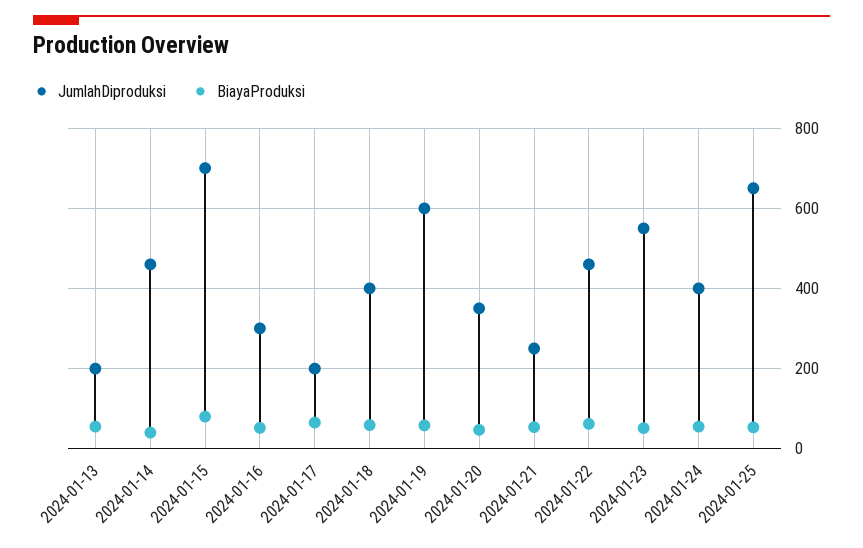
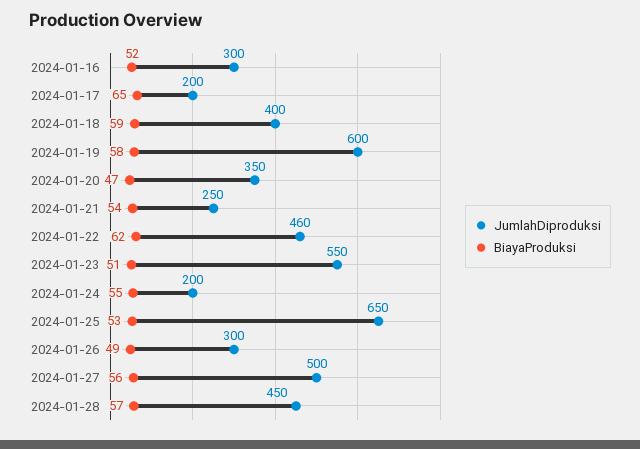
JumlahDiproduksi, 2024-01-13: 200 -> none
BiayaProduksi, 2024-01-13: 60 -> none
JumlahDiproduksi, 2024-01-14: 460 -> none
BiayaProduksi, 2024-01-14: 40 -> none
JumlahDiproduksi, 2024-01-15: 700 -> none
BiayaProduksi, 2024-01-15: 80 -> none
JumlahDiproduksi, 2024-01-24: 400 -> 200
JumlahDiproduksi, 2024-01-26: none -> 300
BiayaProduksi, 2024-01-26: none -> 49
JumlahDiproduksi, 2024-01-27: none -> 500
BiayaProduksi, 2024-01-27: none -> 56
JumlahDiproduksi, 2024-01-28: none -> 450
BiayaProduksi, 2024-01-28: none -> 57

